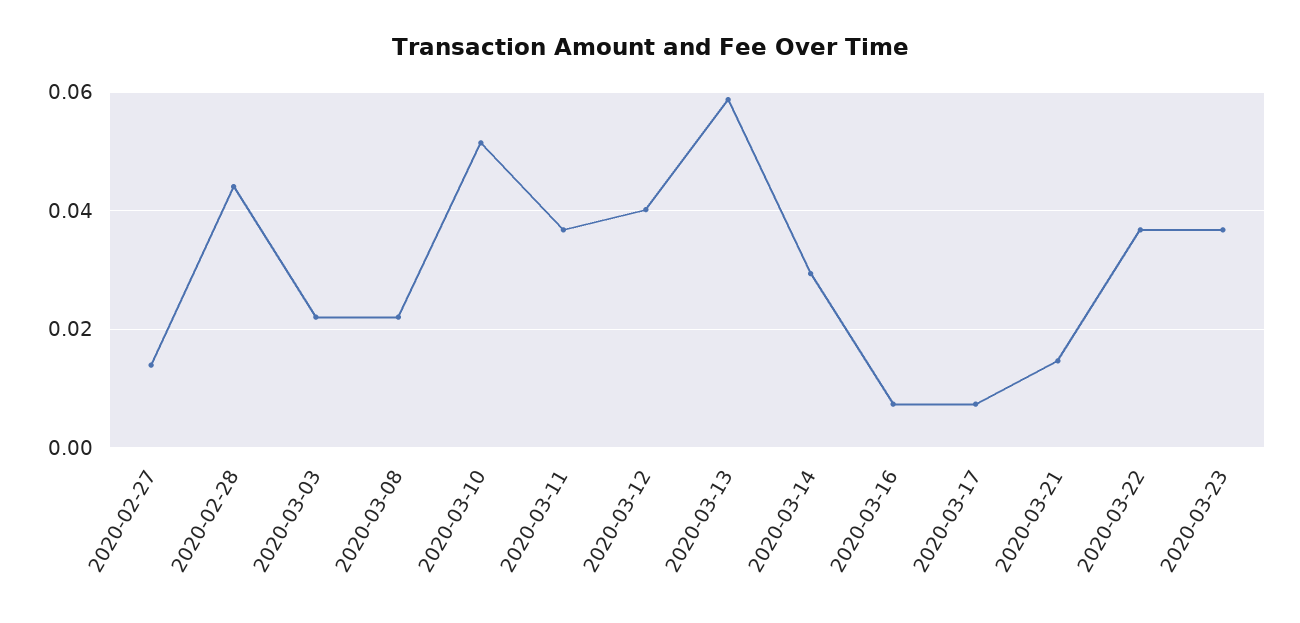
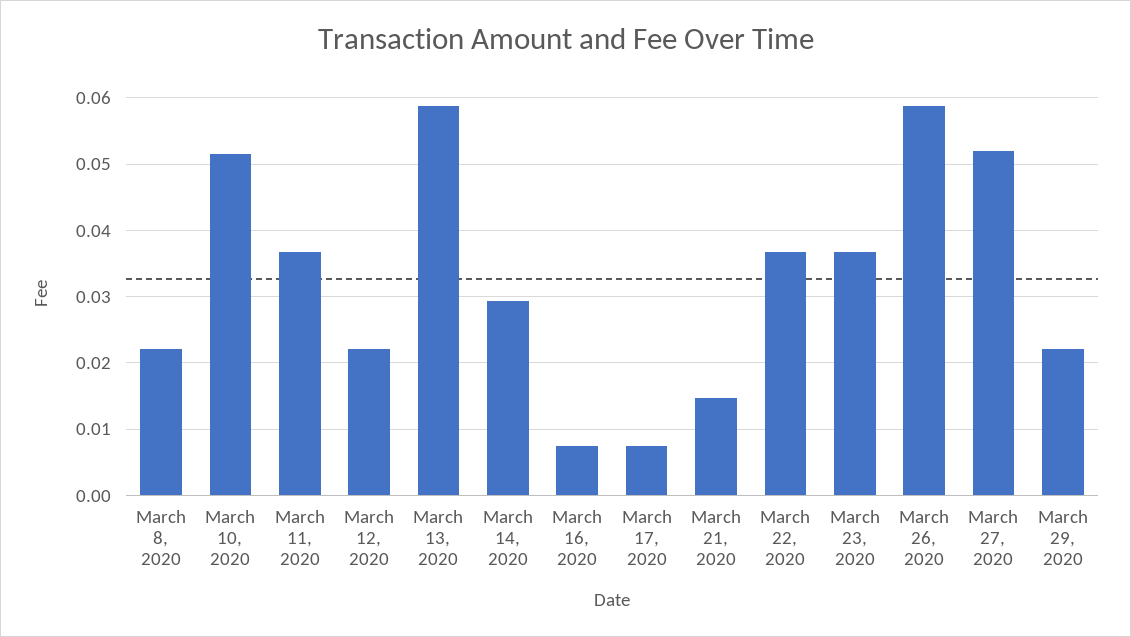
2020-02-27: 0.014 -> none
2020-02-28: 0.044 -> none
2020-03-03: 0.022 -> none
2020-03-12: 0.04 -> 0.022
March 26, 2020: none -> 0.059
March 27, 2020: none -> 0.052
March 29, 2020: none -> 0.022

